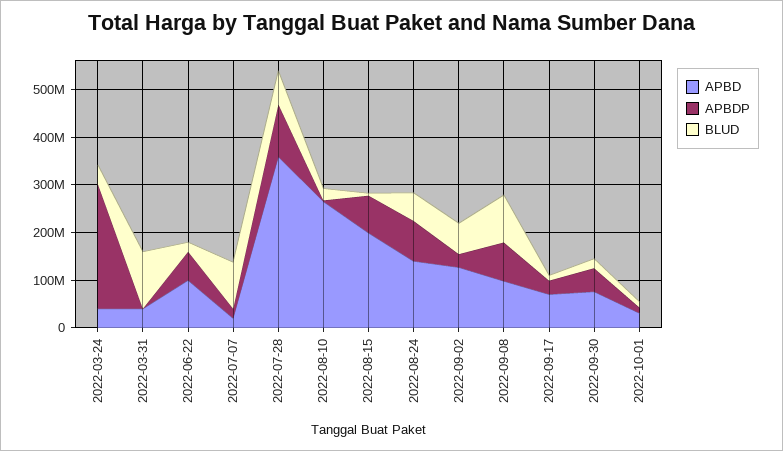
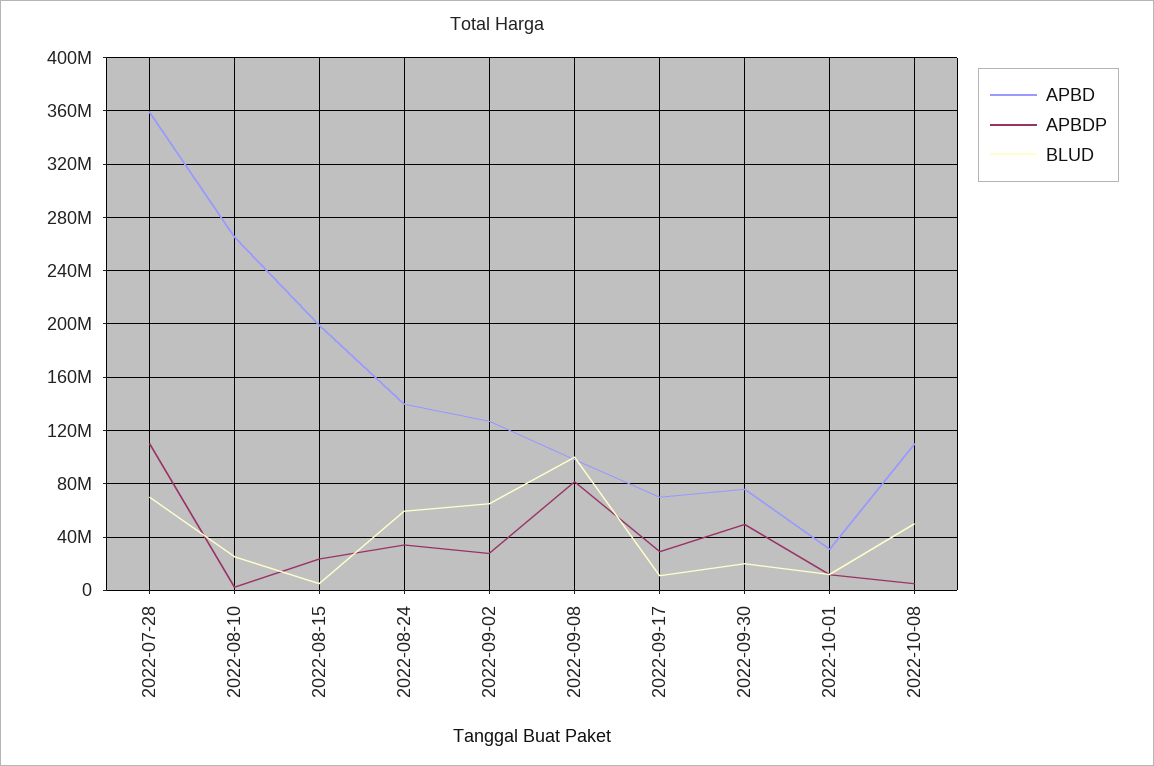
APBD, 2022-03-24: 40000000 -> none
APBDP, 2022-03-24: 260000000 -> none
BLUD, 2022-03-24: 40000000 -> none
APBD, 2022-03-31: 40000000 -> none
APBDP, 2022-03-31: 0 -> none
BLUD, 2022-03-31: 120000000 -> none
APBD, 2022-06-22: 100000000 -> none
APBDP, 2022-06-22: 60000000 -> none
BLUD, 2022-06-22: 20000000 -> none
APBD, 2022-07-07: 20000000 -> none
APBDP, 2022-07-07: 20000000 -> none
BLUD, 2022-07-07: 100000000 -> none
APBDP, 2022-08-15: 80000000 -> 25000000
APBDP, 2022-08-24: 80000000 -> 35000000
APBD, 2022-10-08: none -> 110000000
APBDP, 2022-10-08: none -> 5000000
BLUD, 2022-10-08: none -> 50000000

